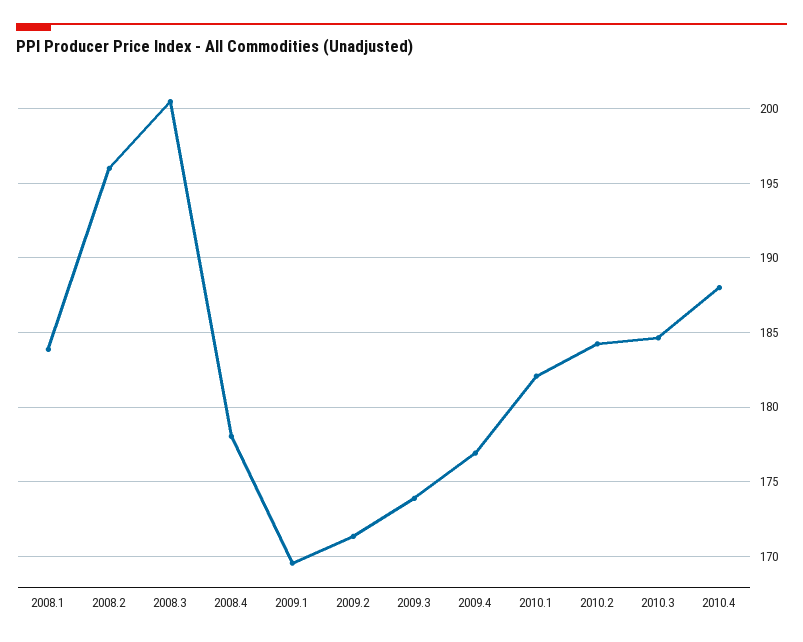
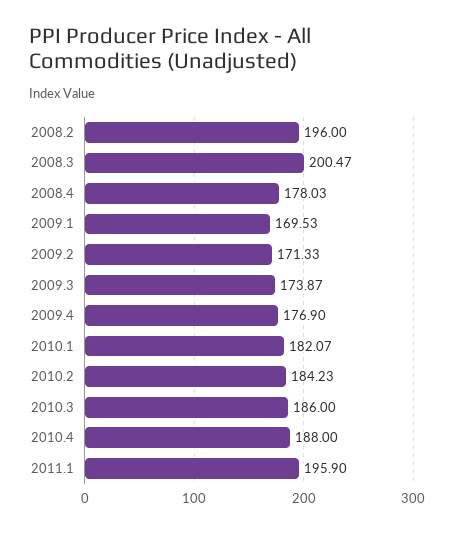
2008.1: 184 -> none
2010.3: 184.5 -> 186
2011.1: none -> 195.9

